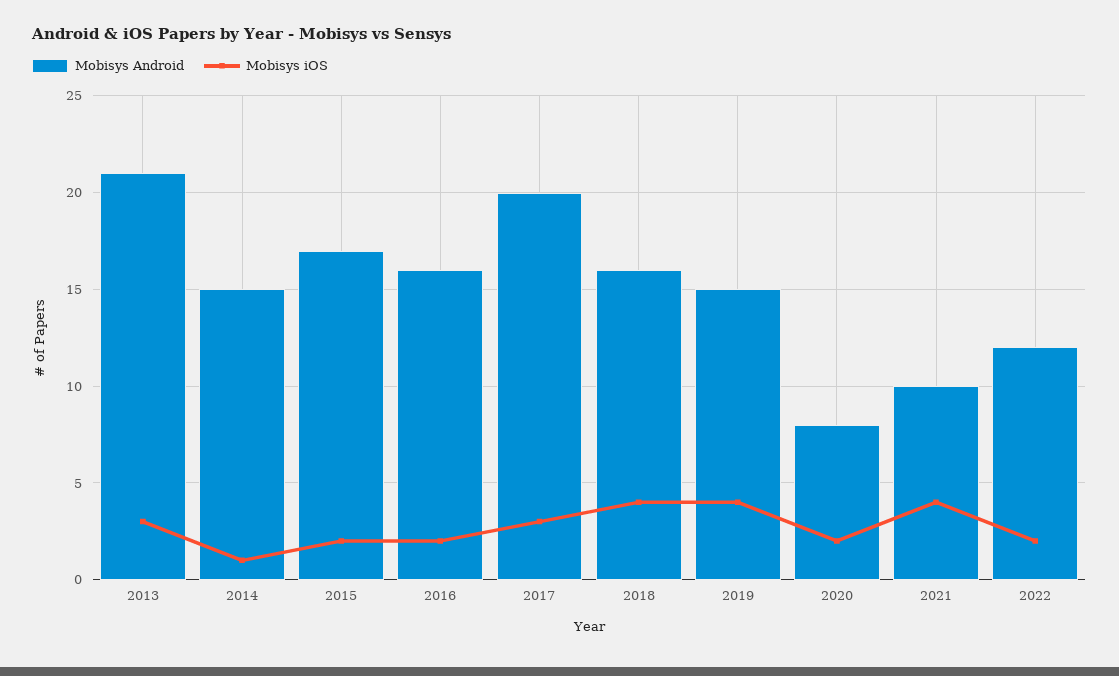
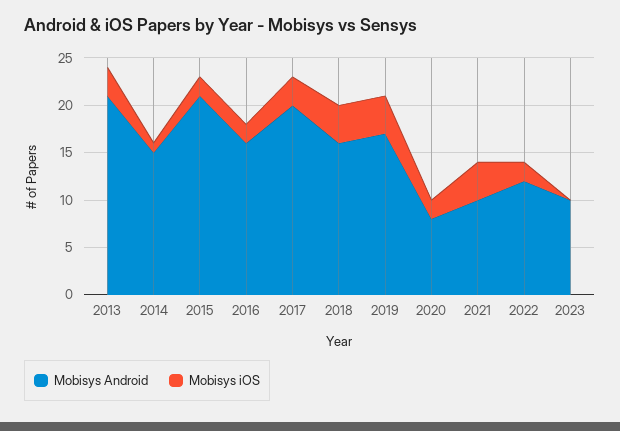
Mobisys Android, 2015: 17 -> 21
Mobisys Android, 2019: 15 -> 17
Mobisys Android, 2023: none -> 10
Mobisys iOS, 2023: none -> 0

